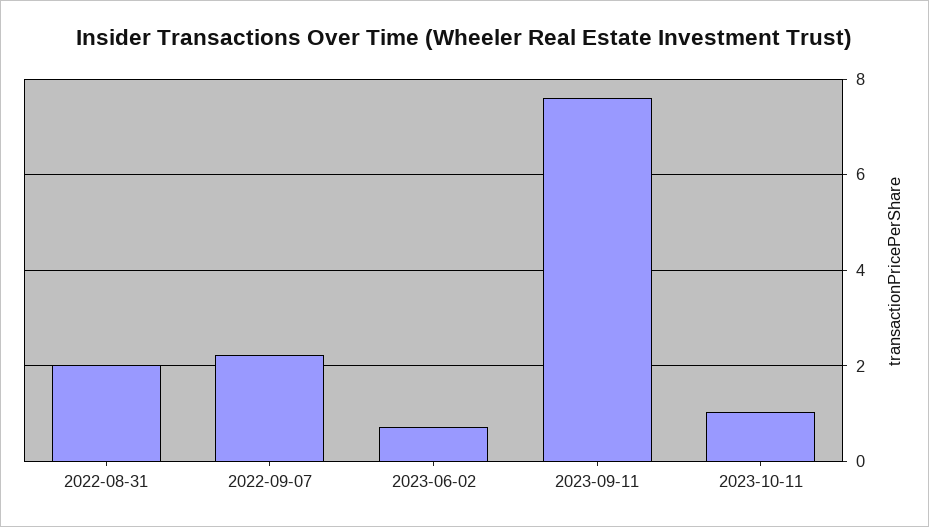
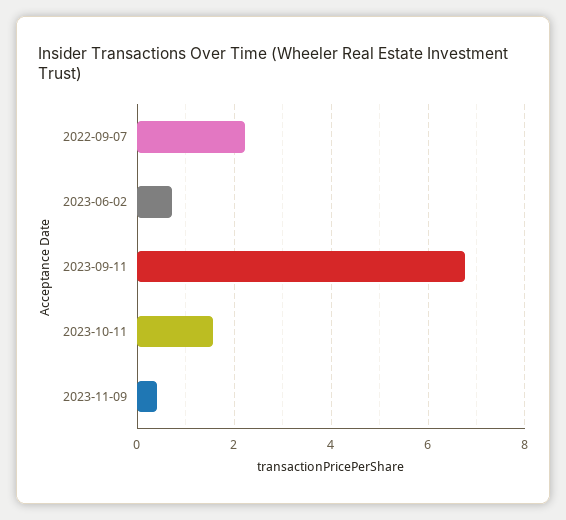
2022-08-31: 2 -> none
2023-09-11: 7.6 -> 6.8
2023-10-11: 1 -> 1.6
2023-11-09: none -> 0.4

